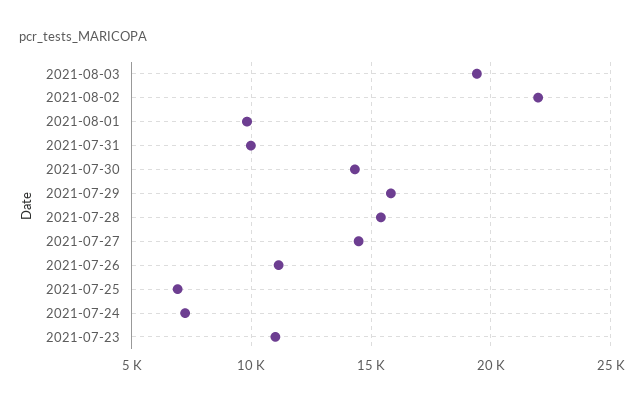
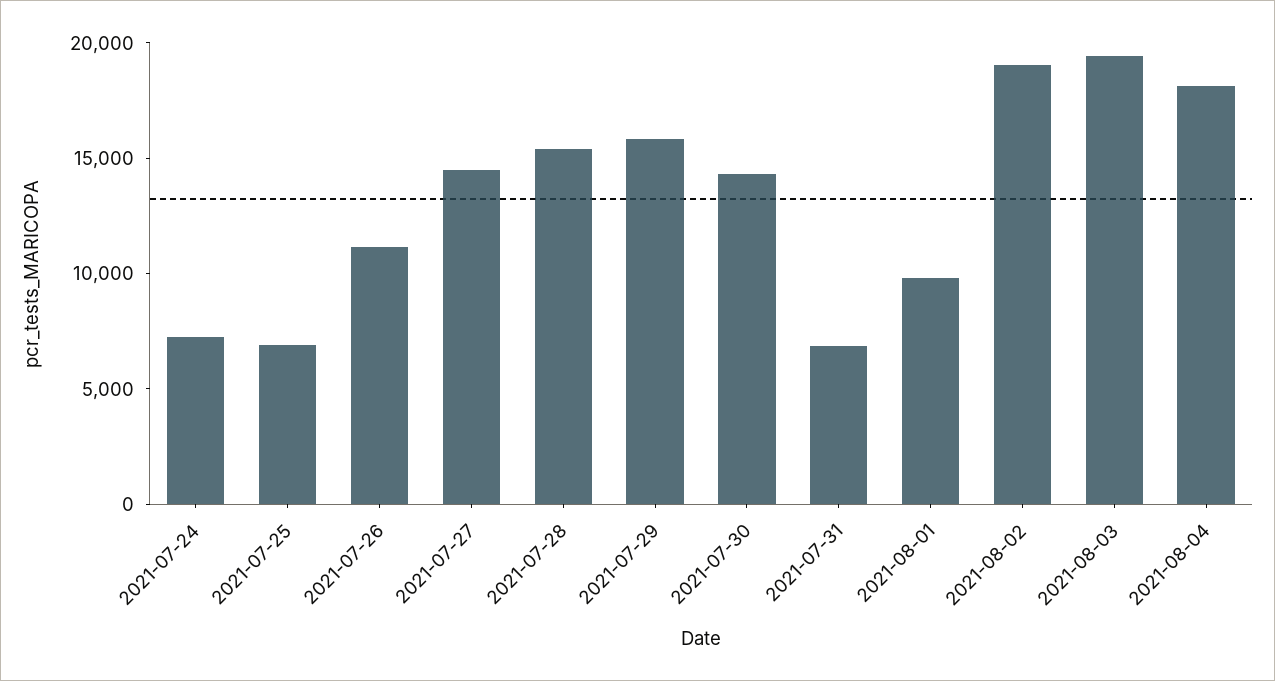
2021-08-02: 22000 -> 19000
2021-07-31: 10000 -> 7000
2021-07-23: 11000 -> none
2021-08-04: none -> 18000

